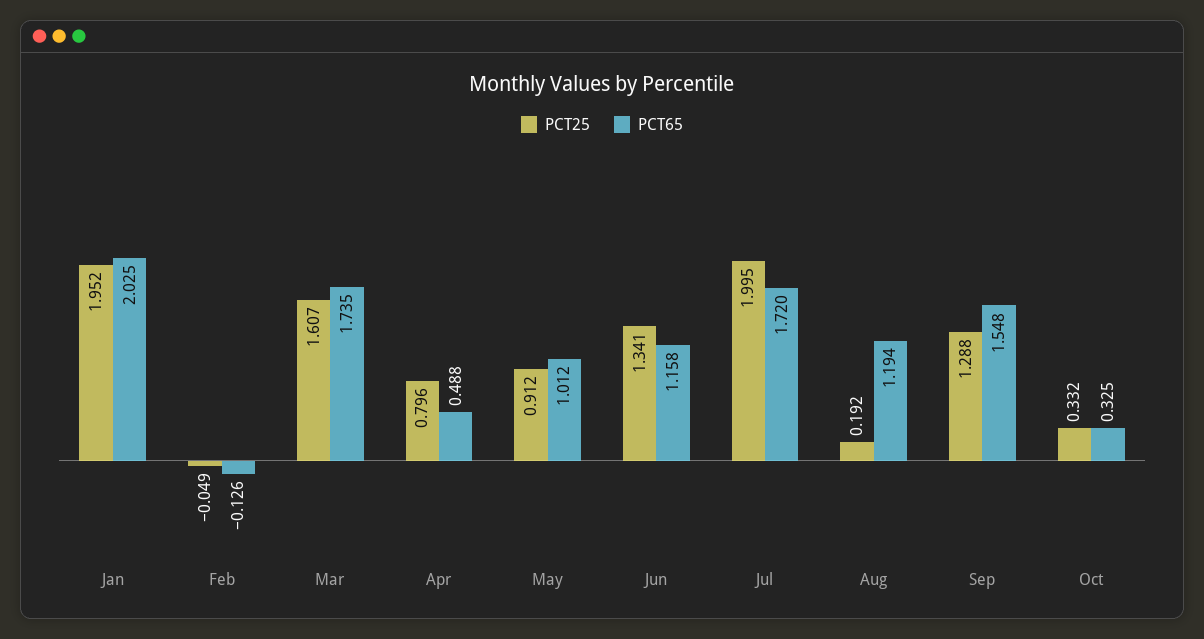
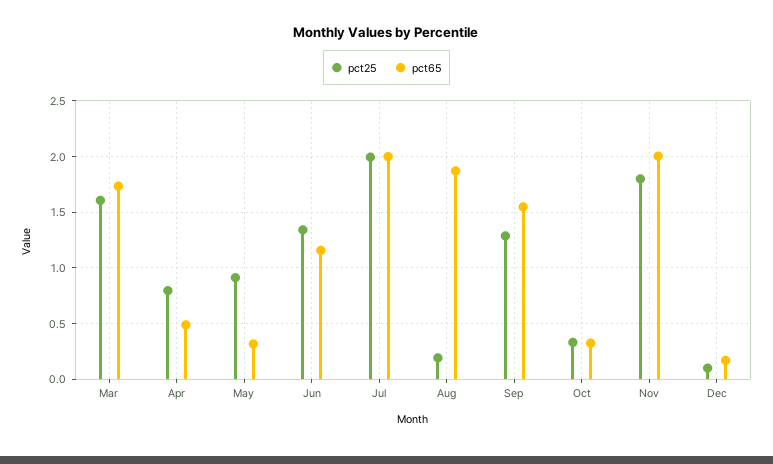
PCT25, Jan: 1.952 -> none
PCT65, Jan: 2.025 -> none
PCT25, Feb: -0.049 -> none
PCT65, Feb: -0.126 -> none
PCT65, May: 1.012 -> 0.3
PCT65, Jul: 1.72 -> 2
PCT65, Aug: 1.194 -> 1.9
PCT25, Nov: none -> 1.8
PCT65, Nov: none -> 2
PCT25, Dec: none -> 0.1
PCT65, Dec: none -> 0.2

